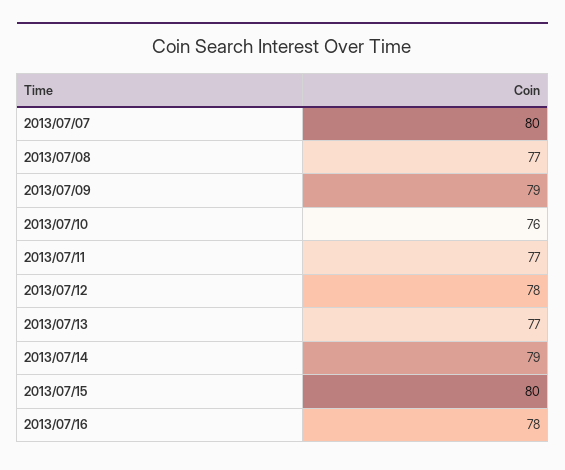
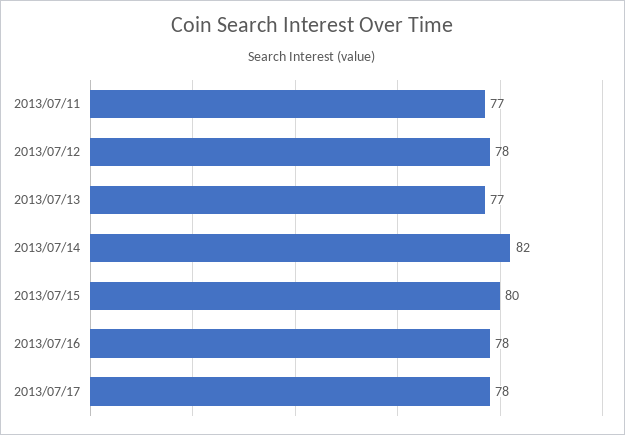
2013/07/07: 80 -> none
2013/07/08: 77 -> none
2013/07/09: 79 -> none
2013/07/10: 76 -> none
2013/07/14: 79 -> 82
2013/07/17: none -> 78

